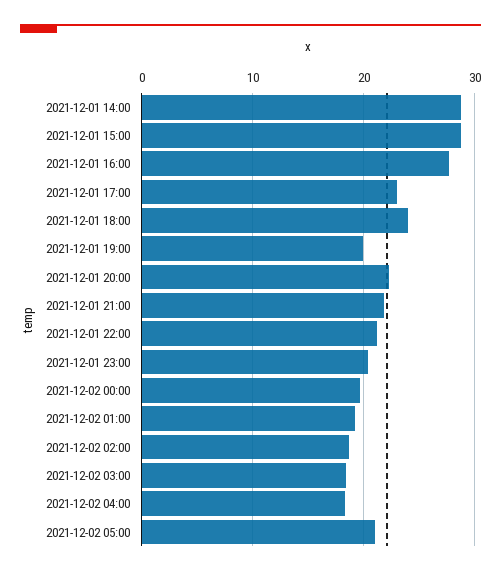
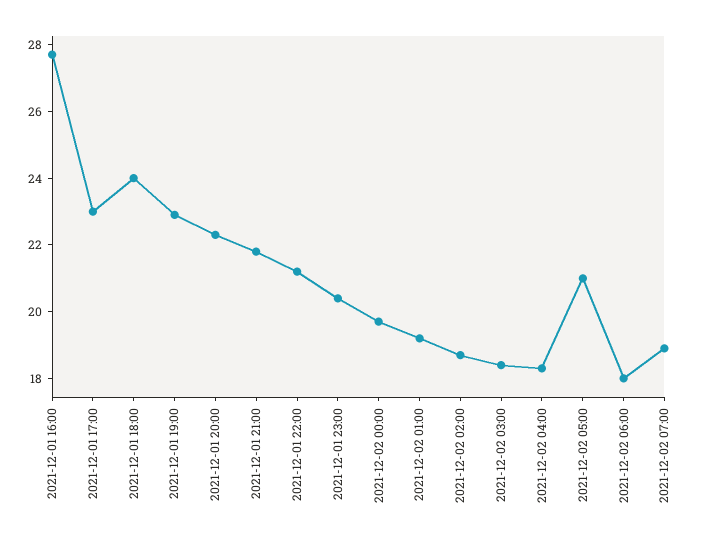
2021-12-01 14:00: 29 -> none
2021-12-01 15:00: 29 -> none
2021-12-01 19:00: 20 -> 23
2021-12-02 06:00: none -> 18
2021-12-02 07:00: none -> 19

